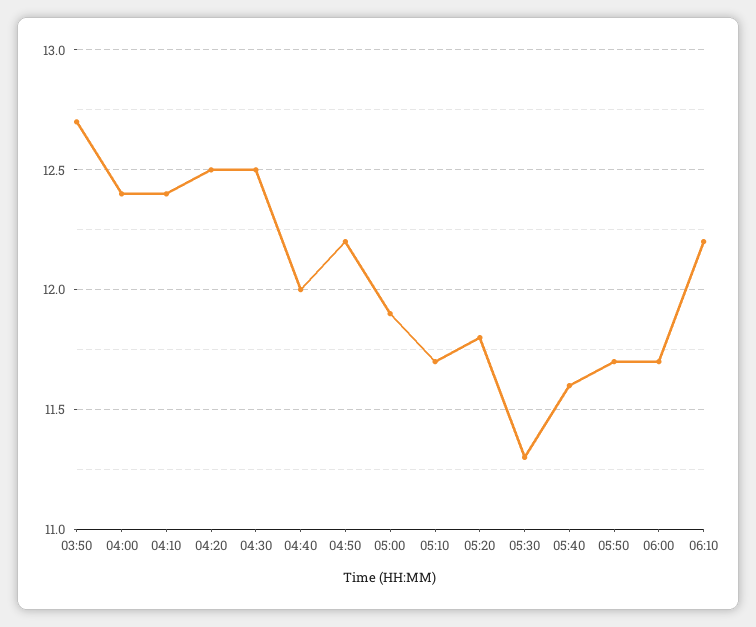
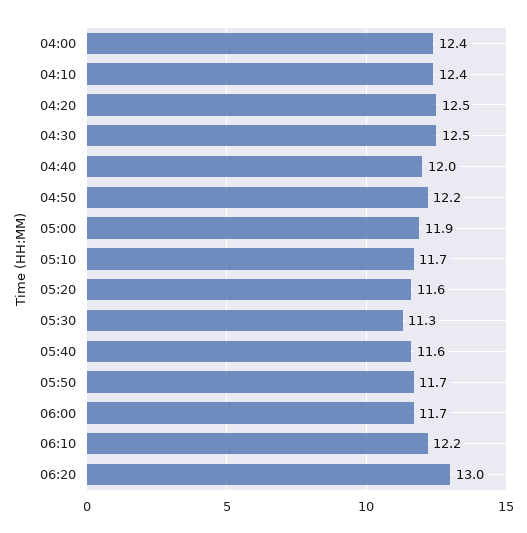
03:50: 12.7 -> none
05:20: 11.8 -> 11.6
06:20: none -> 13

